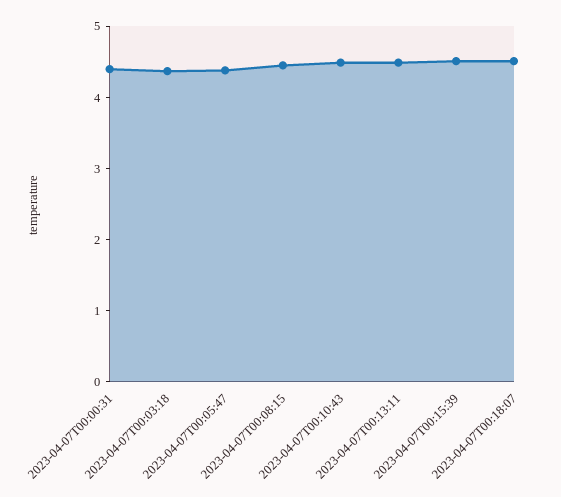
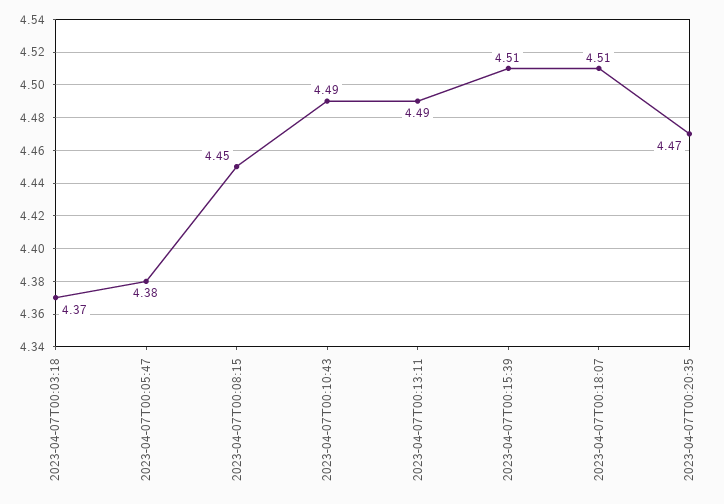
2023-04-07T00:00:31: 4.4 -> none
2023-04-07T00:20:35: none -> 4.47

